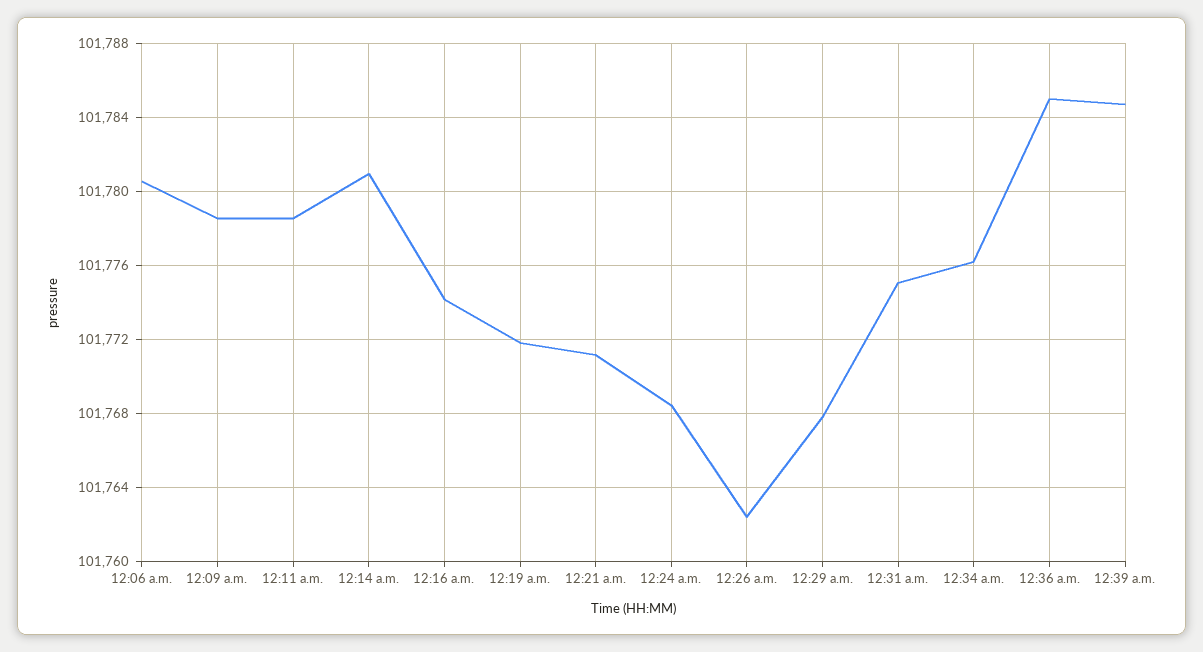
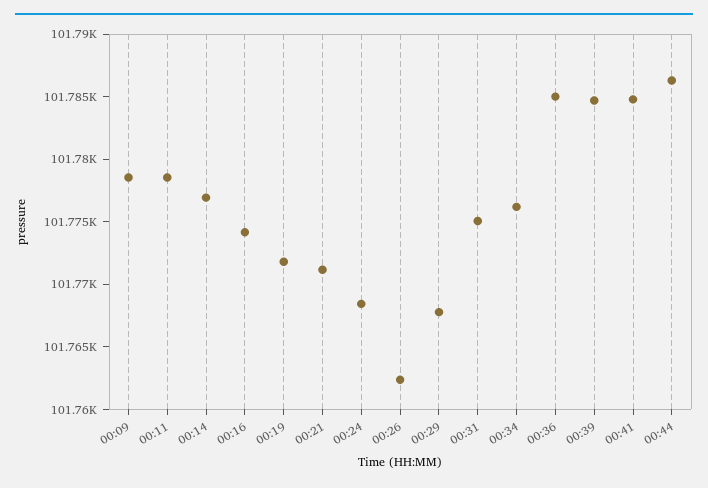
12:06 a.m.: 101780.5 -> none
12:14 a.m.: 101781 -> 101777
00:41: none -> 101785
00:44: none -> 101786

